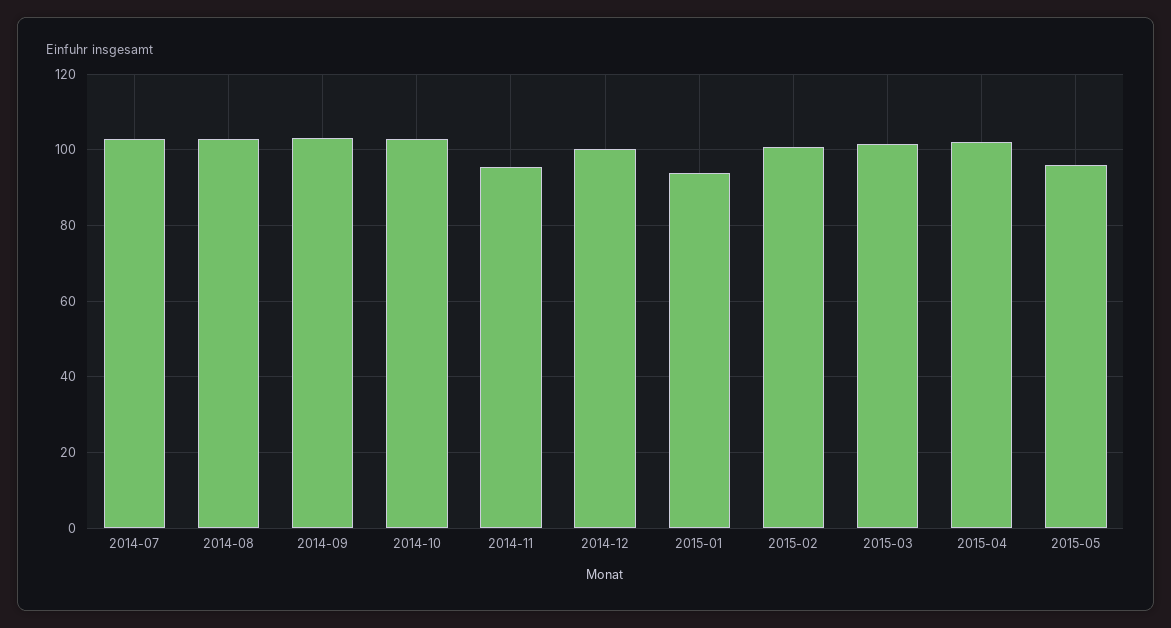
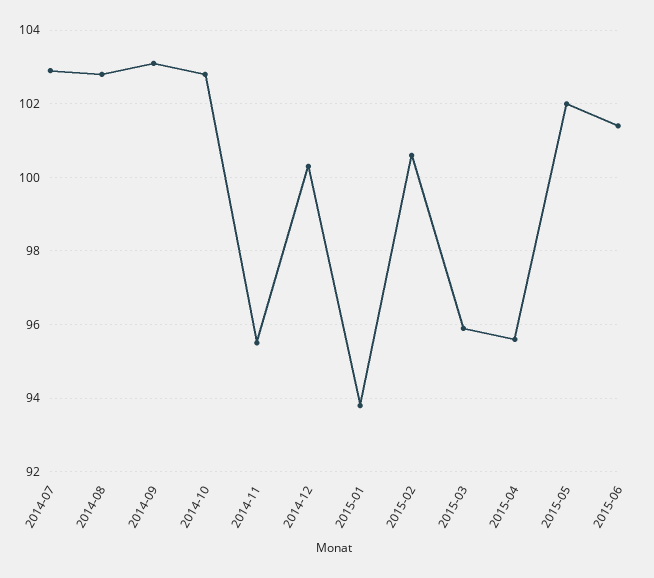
2015-03: 102 -> 96
2015-04: 102 -> 95.5
2015-05: 96 -> 102
2015-06: none -> 101.5

